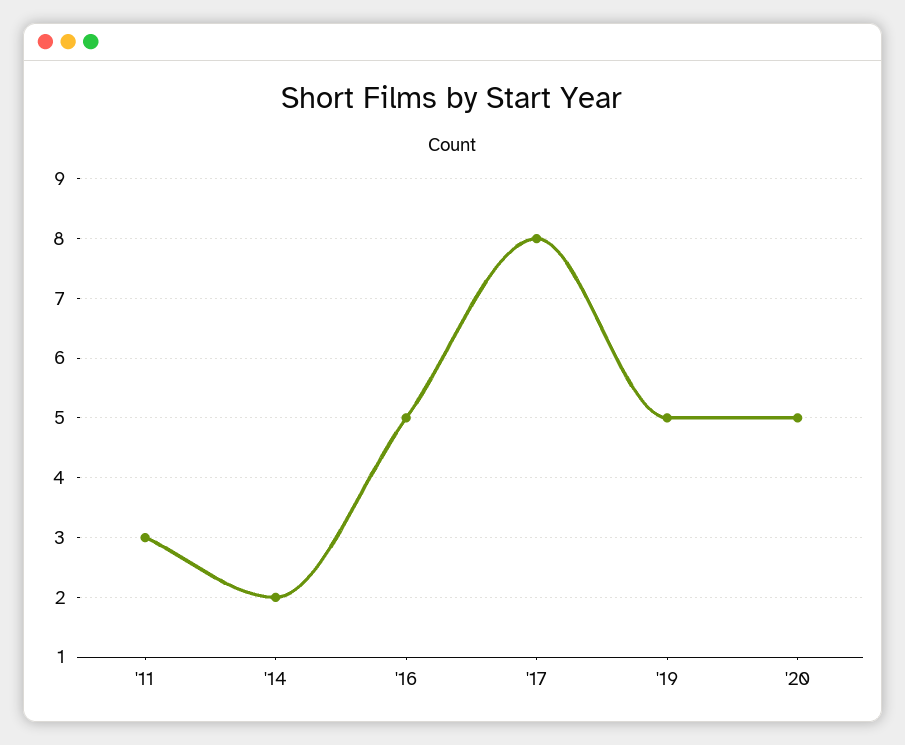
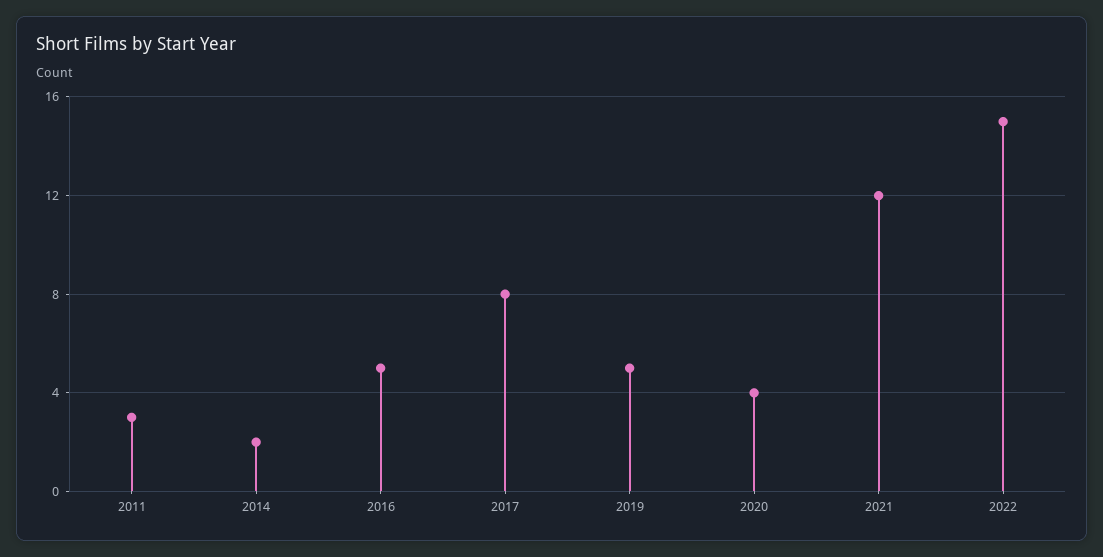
'20: 5 -> 4
2021: none -> 12
2022: none -> 15

